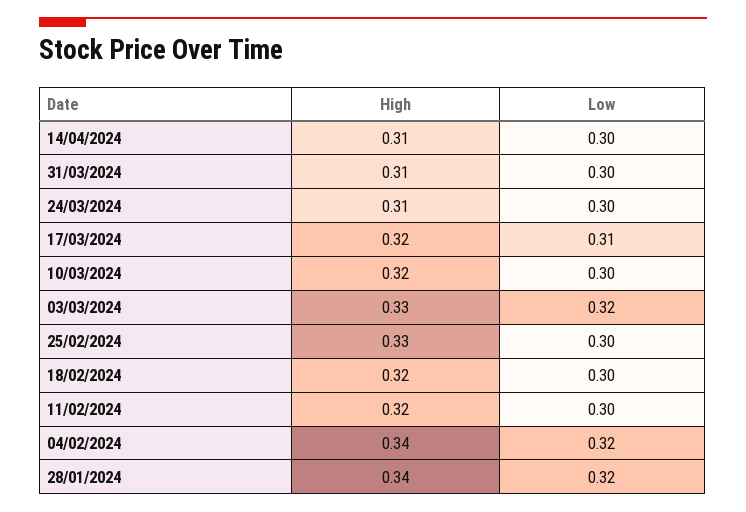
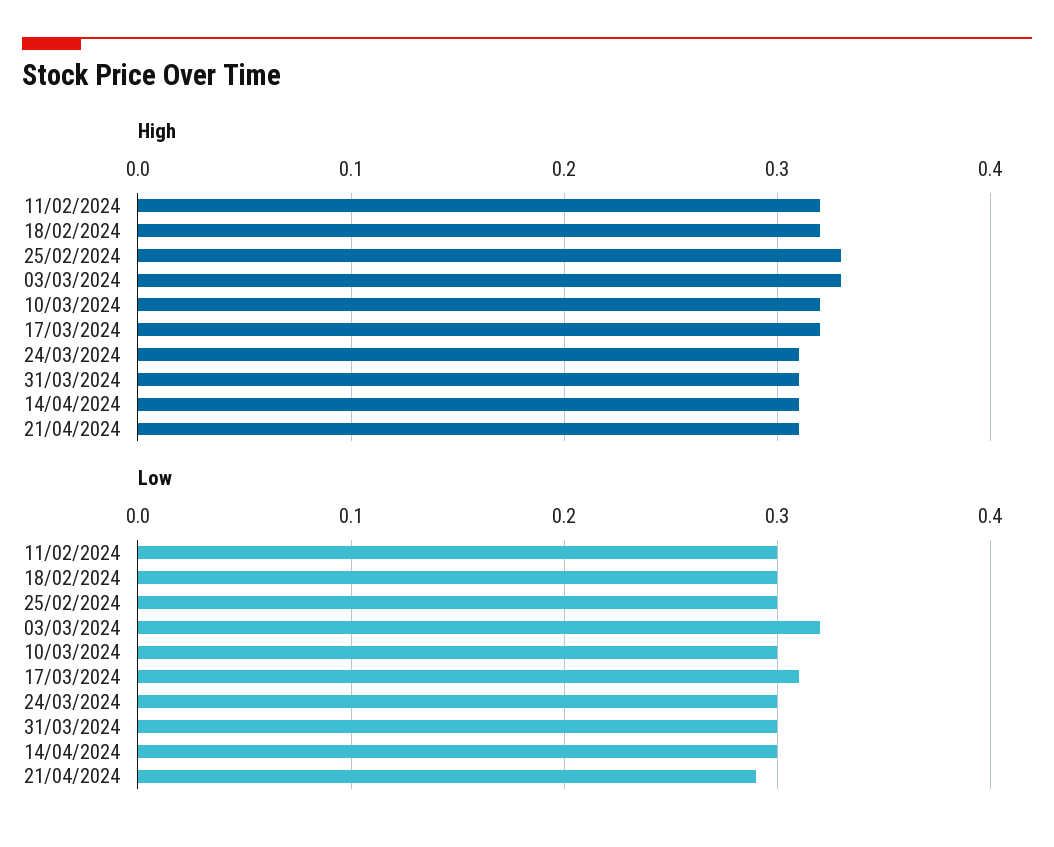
High, 04/02/2024: 0.34 -> none
Low, 04/02/2024: 0.32 -> none
High, 28/01/2024: 0.34 -> none
Low, 28/01/2024: 0.32 -> none
High, 21/04/2024: none -> 0.31
Low, 21/04/2024: none -> 0.29

